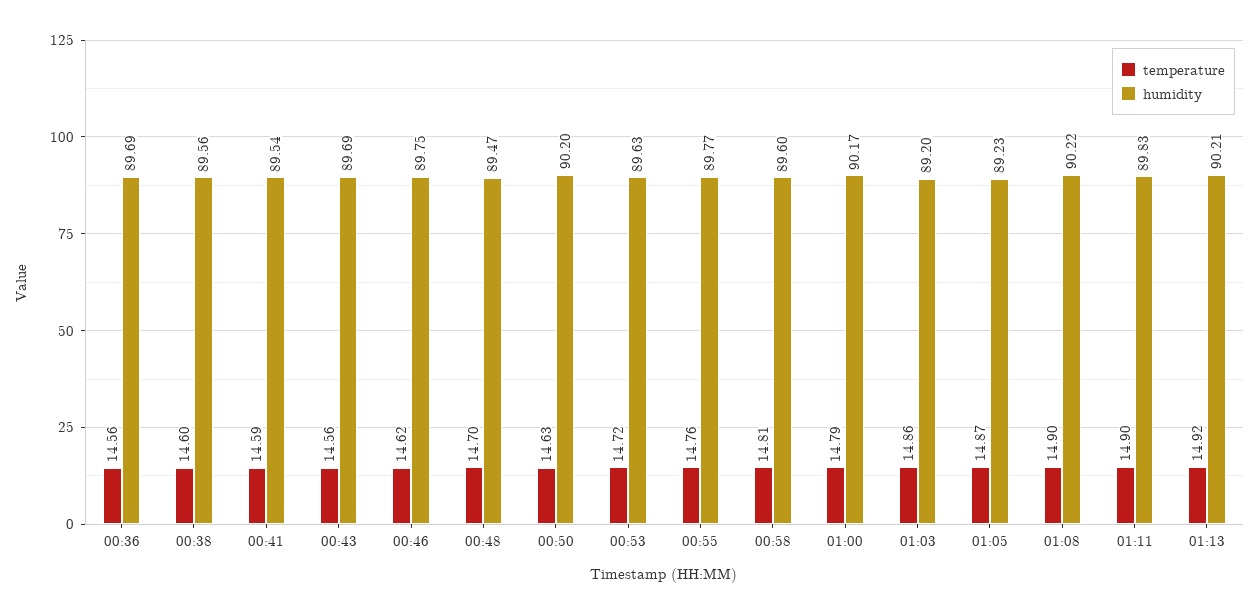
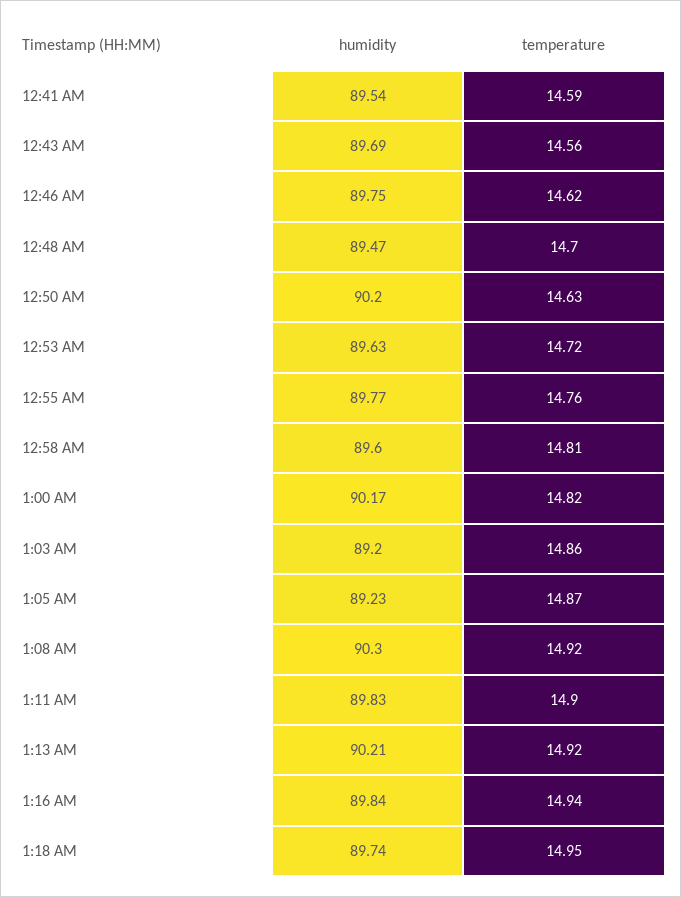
temperature, 00:36: 14.56 -> none
humidity, 00:36: 89.69 -> none
temperature, 00:38: 14.6 -> none
humidity, 00:38: 89.56 -> none
temperature, 01:00: 14.79 -> 14.82
temperature, 01:08: 14.9 -> 14.92
humidity, 01:08: 90.22 -> 90.3
humidity, 1:16 AM: none -> 89.84
temperature, 1:16 AM: none -> 14.94
humidity, 1:18 AM: none -> 89.74
temperature, 1:18 AM: none -> 14.95

